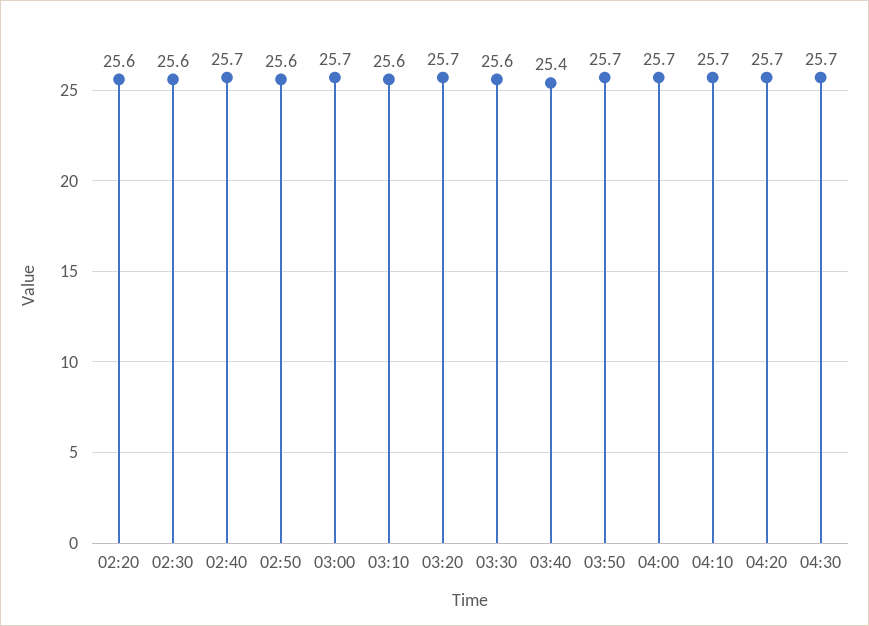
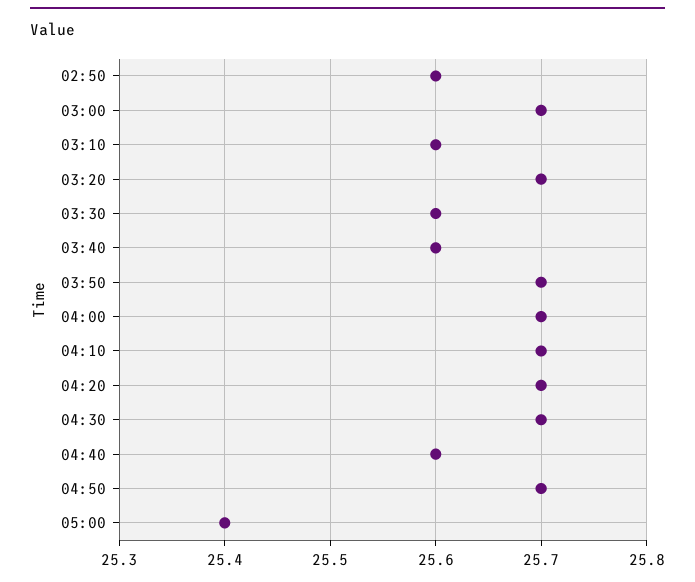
02:20: 25.6 -> none
02:30: 25.6 -> none
02:40: 25.7 -> none
03:40: 25.4 -> 25.6
04:40: none -> 25.6
04:50: none -> 25.7
05:00: none -> 25.4

